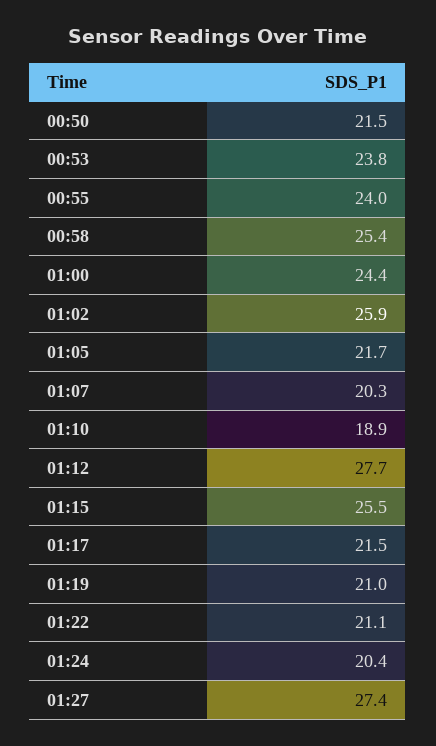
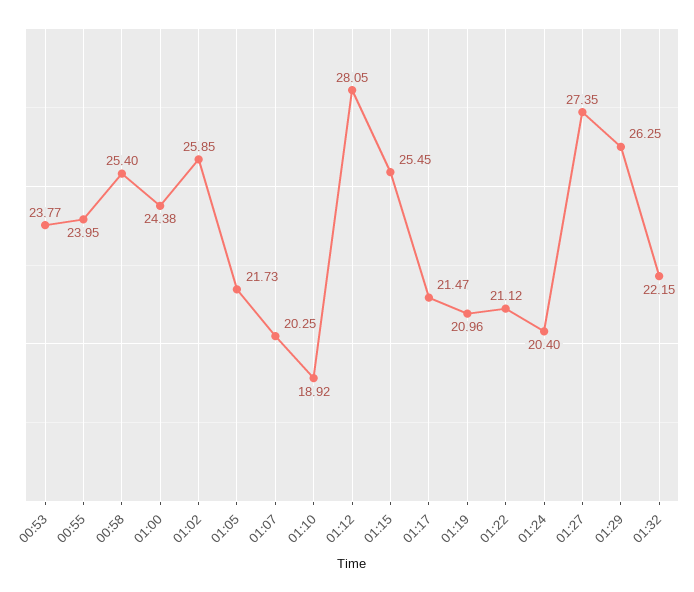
00:50: 21.5 -> none
01:12: 27.7 -> 28.05
01:29: none -> 26.25
01:32: none -> 22.15

